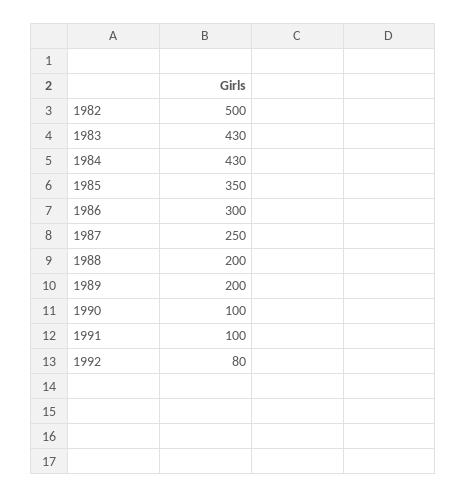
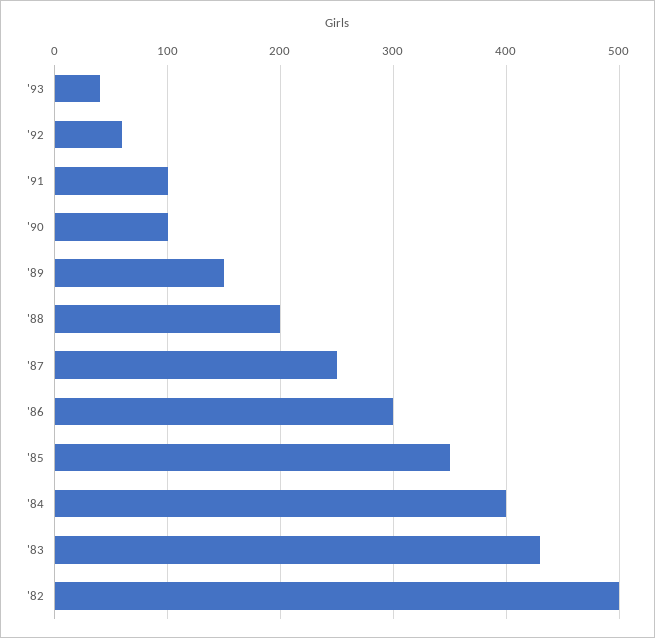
1984: 430 -> 400
1989: 200 -> 150
1992: 80 -> 60
'93: none -> 40

